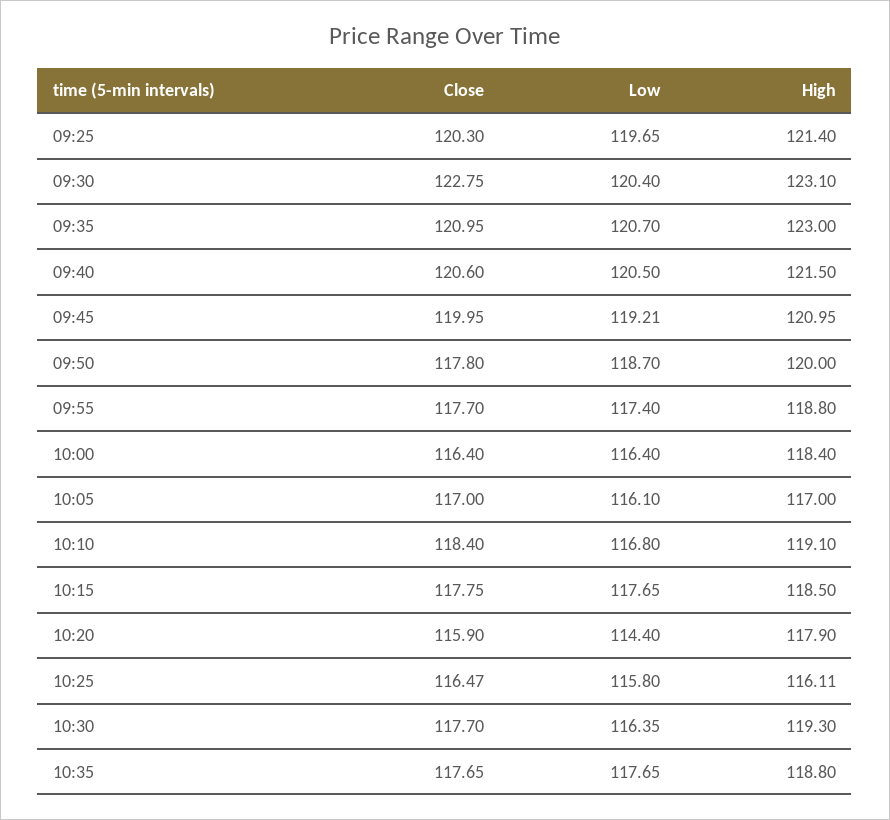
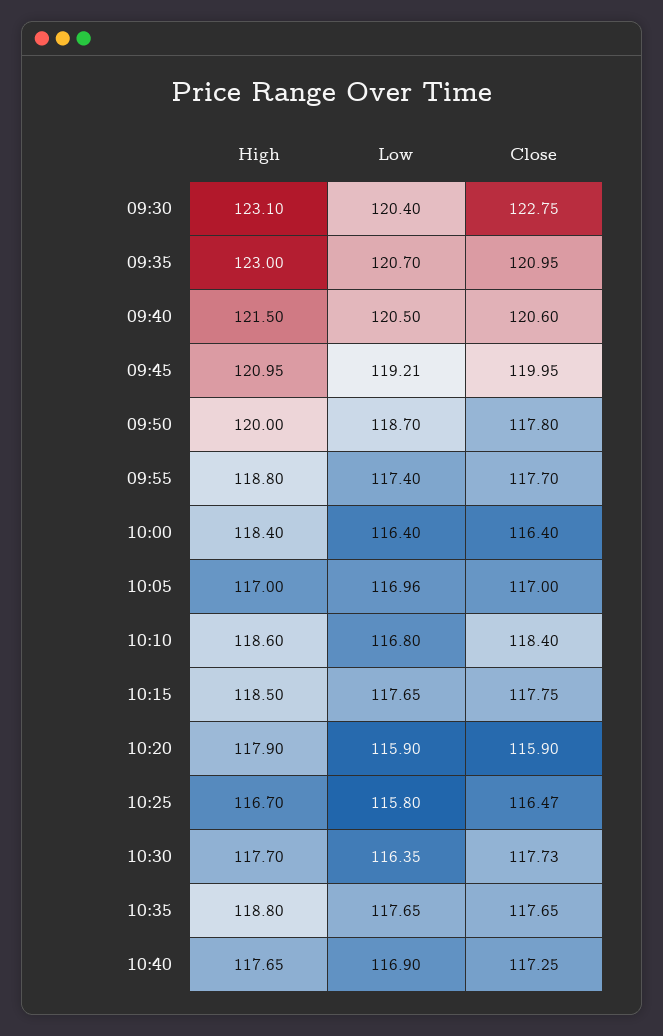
Close, 09:25: 120.3 -> none
Low, 09:25: 119.65 -> none
High, 09:25: 121.4 -> none
Low, 10:05: 116.1 -> 116.96
High, 10:10: 119.1 -> 118.6
Low, 10:20: 114.4 -> 115.9
High, 10:25: 116.11 -> 116.7
Close, 10:30: 117.7 -> 117.73
High, 10:30: 119.3 -> 117.7
High, 10:40: none -> 117.65
Low, 10:40: none -> 116.9
Close, 10:40: none -> 117.25

